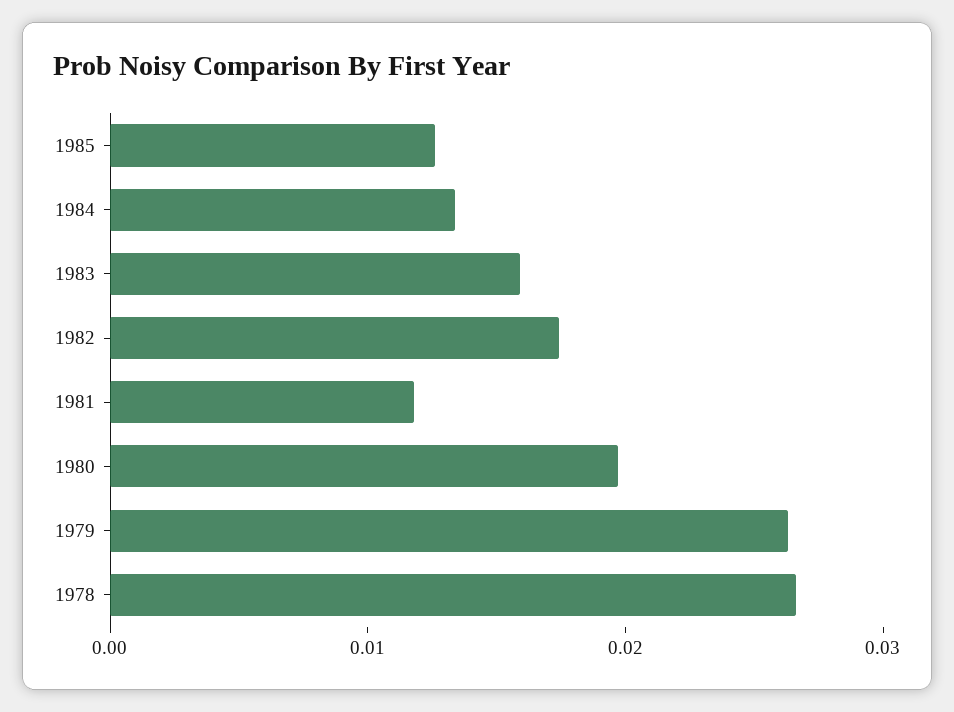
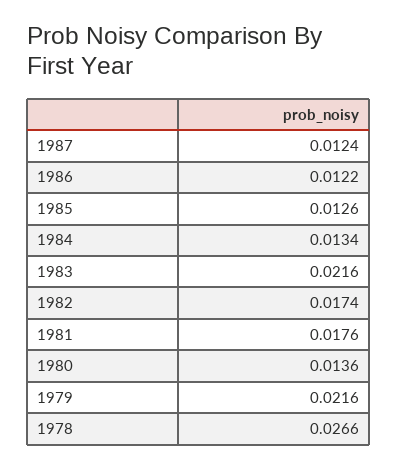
1983: 0.016 -> 0.0216
1981: 0.012 -> 0.0176
1980: 0.02 -> 0.0136
1979: 0.026 -> 0.0216
1987: none -> 0.0124
1986: none -> 0.0122

